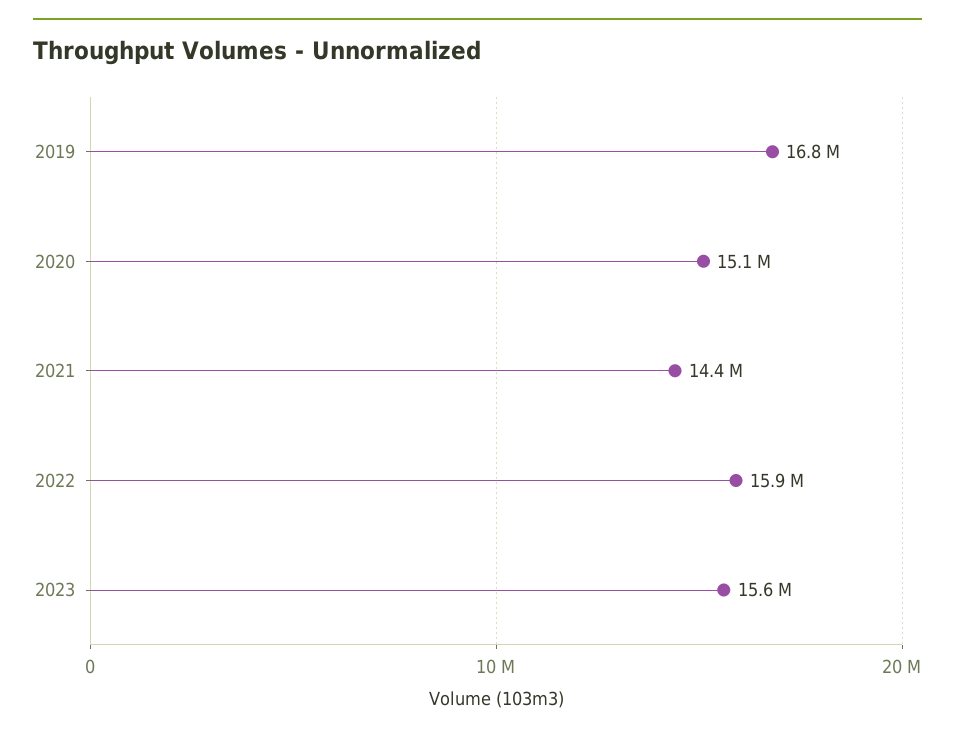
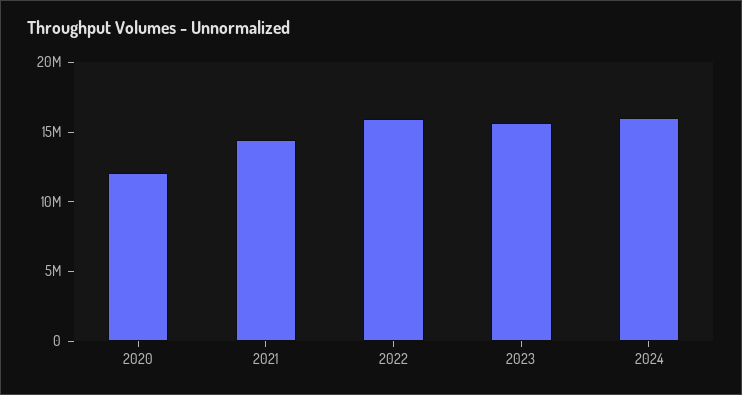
2019: 16800000 -> none
2020: 15100000 -> 12000000
2024: none -> 16000000

